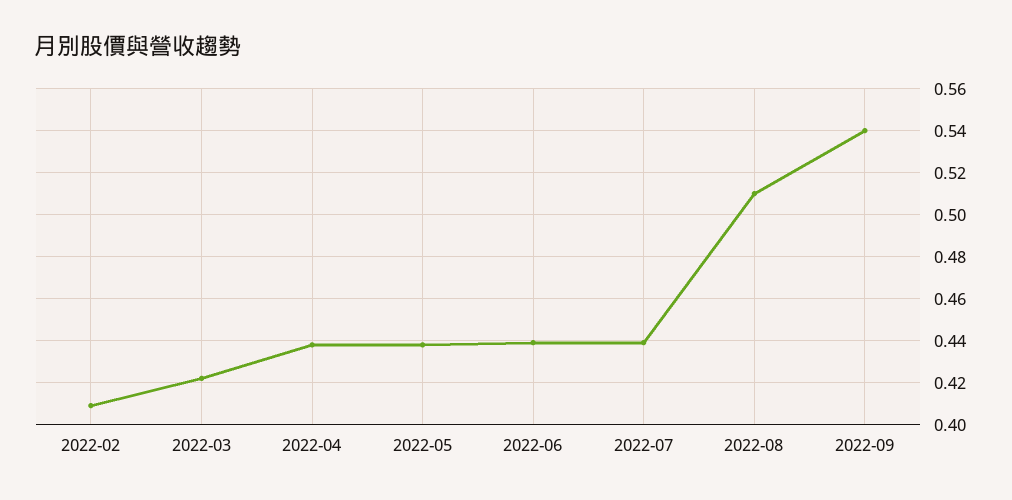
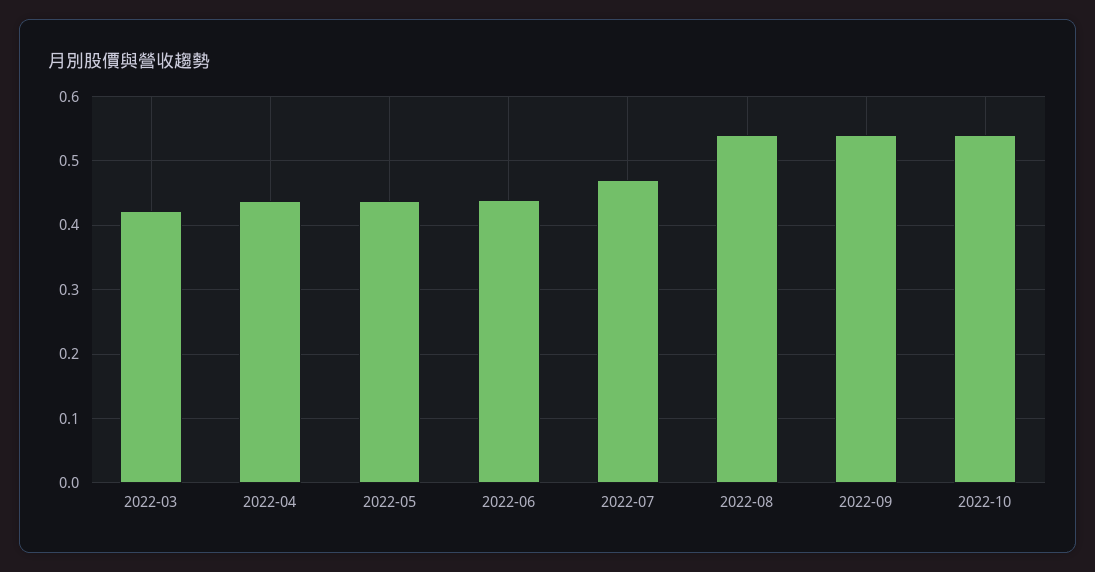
2022-02: 0.41 -> none
2022-07: 0.44 -> 0.47
2022-08: 0.51 -> 0.54
2022-10: none -> 0.54

